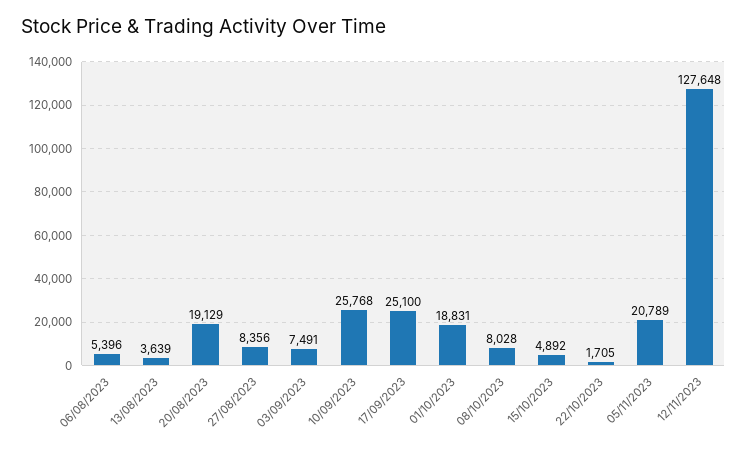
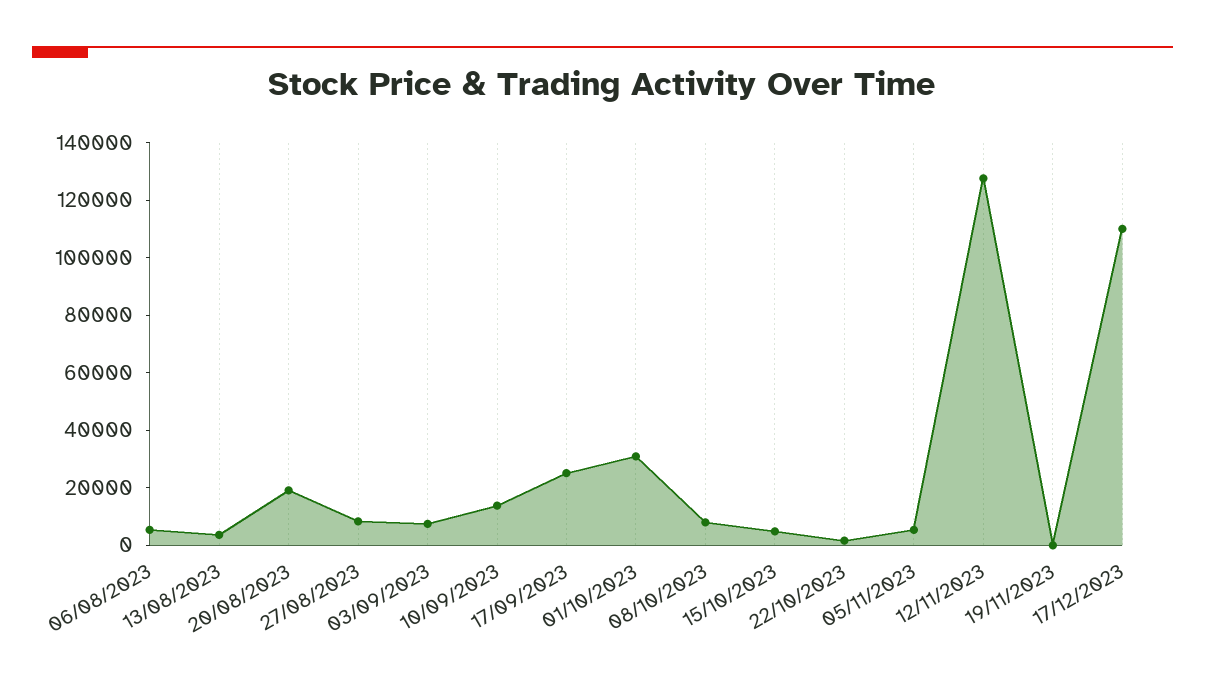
10/09/2023: 25768 -> 15000
01/10/2023: 18831 -> 30000
05/11/2023: 20789 -> 5000
19/11/2023: none -> 0
17/12/2023: none -> 110000

